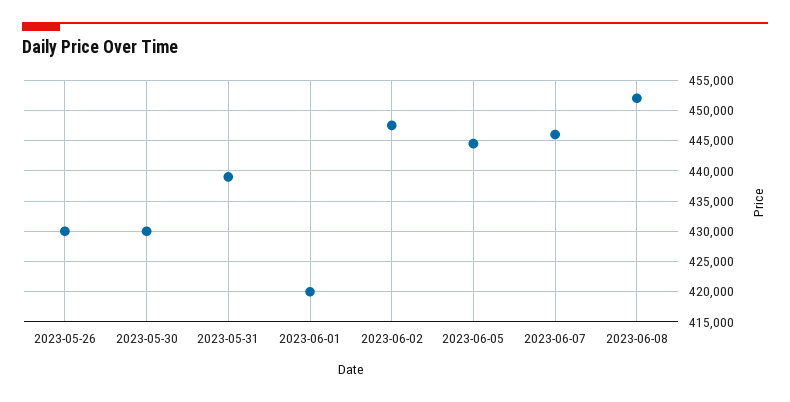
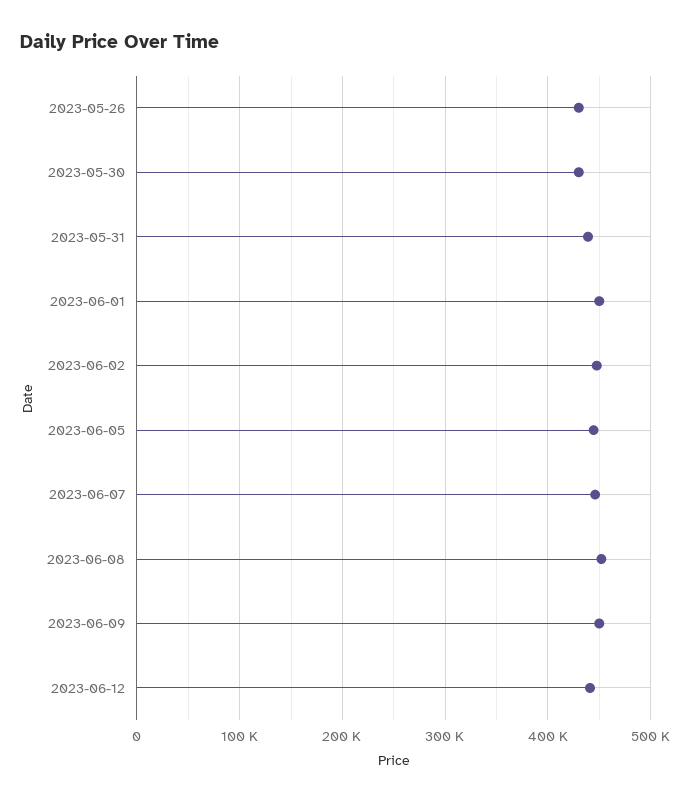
2023-06-01: 420000 -> 450000
2023-06-09: none -> 450000
2023-06-12: none -> 440000

